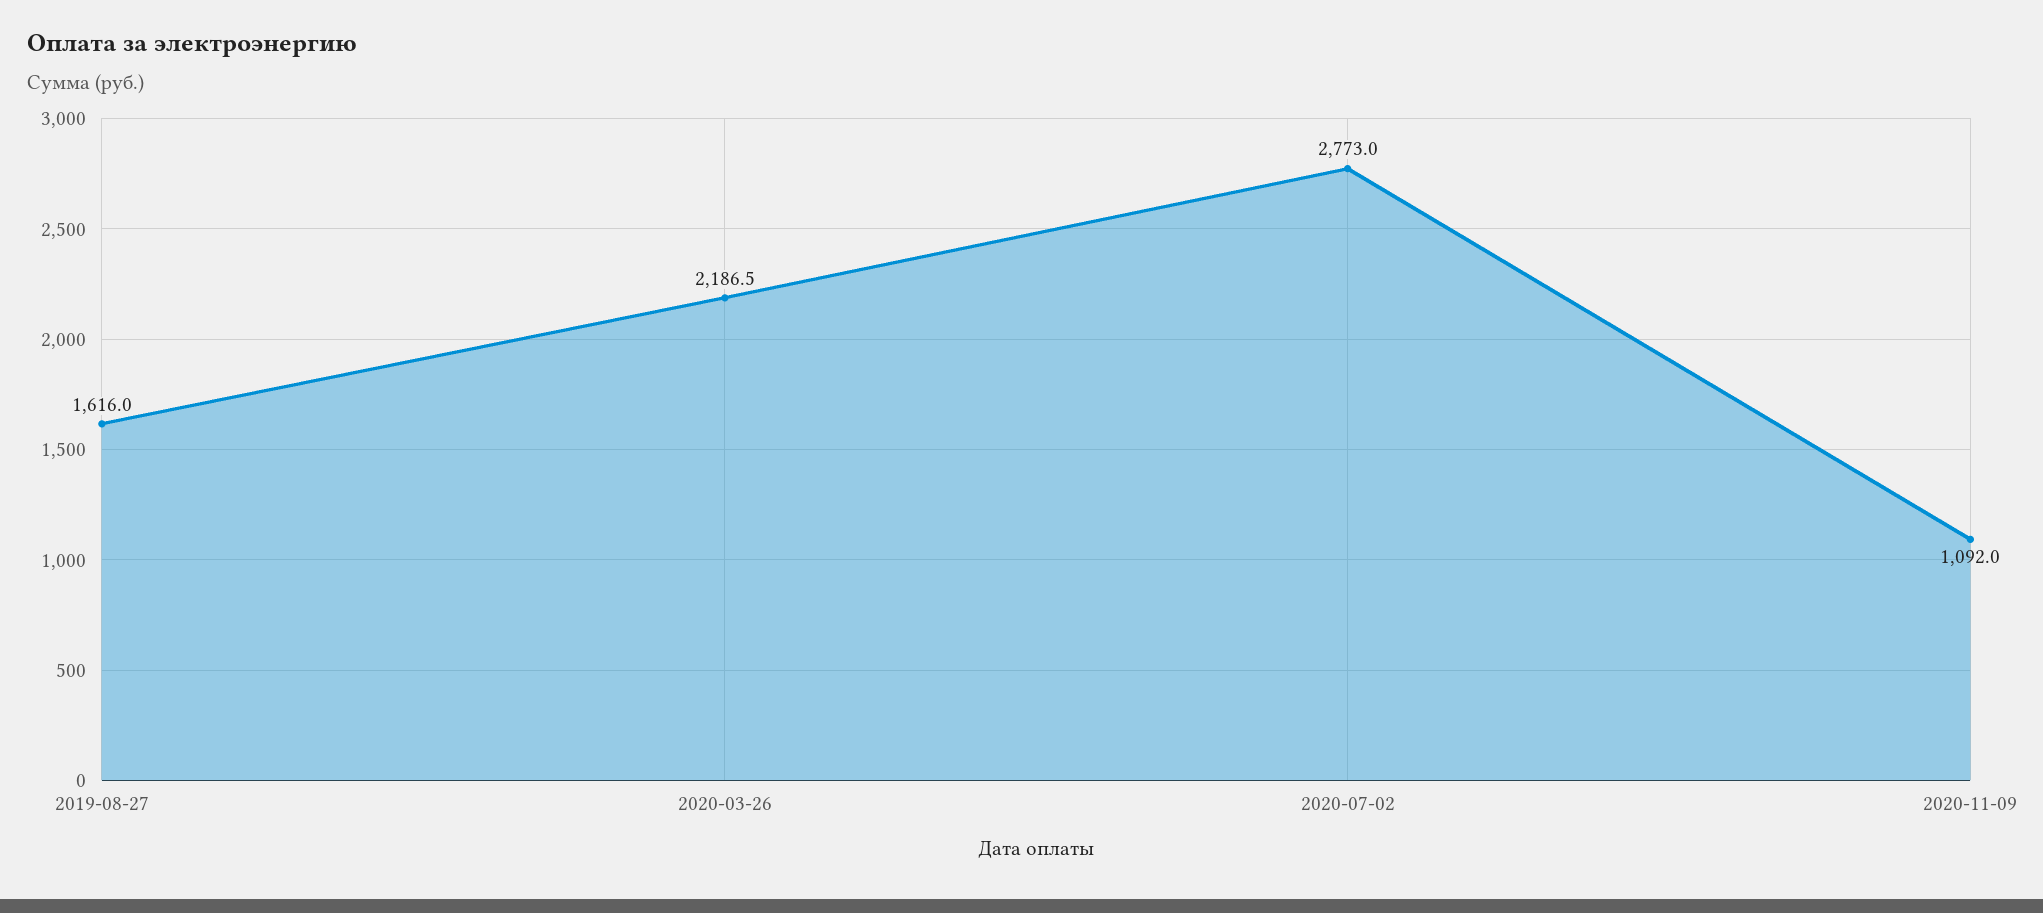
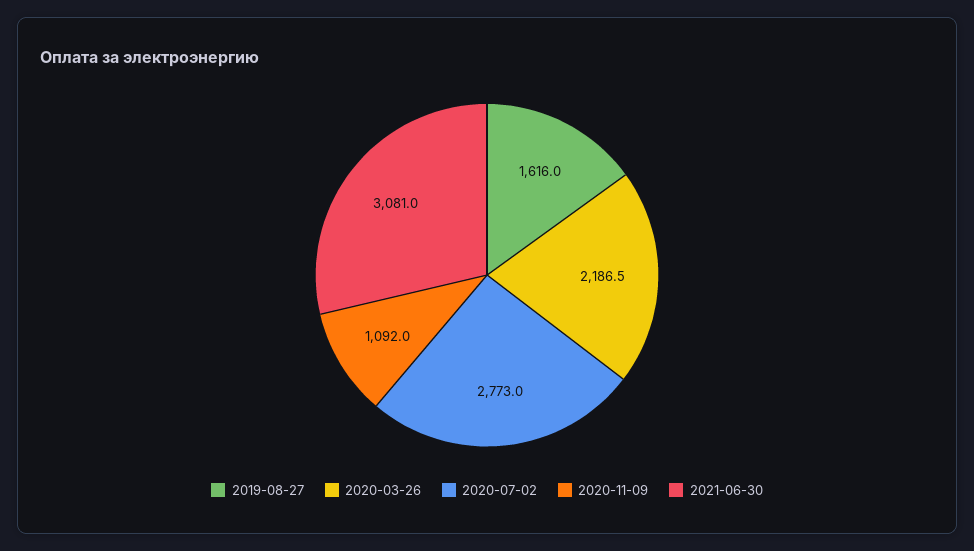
2021-06-30: none -> 3081

